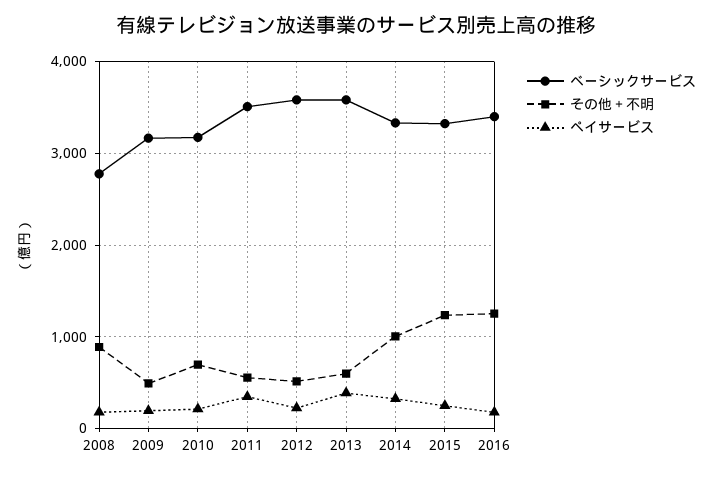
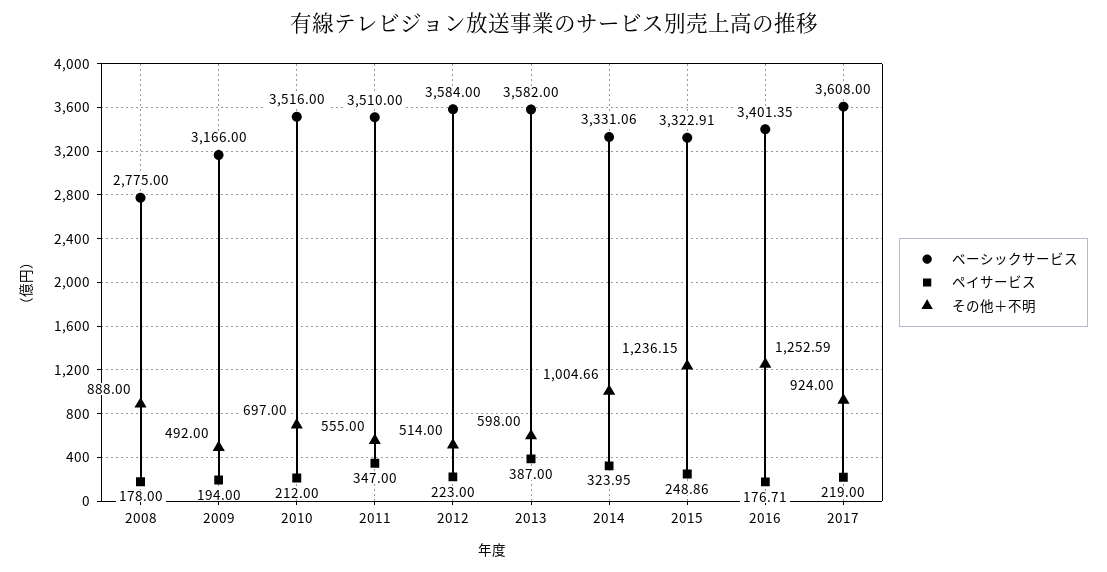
ベーシックサービス, 2010: 3200 -> 3516
ベーシックサービス, 2017: none -> 3608
ペイサービス, 2017: none -> 219
その他＋不明, 2017: none -> 924

